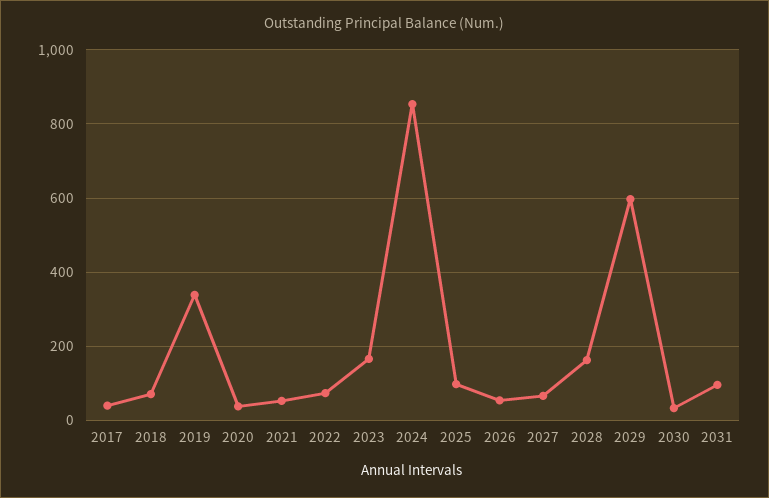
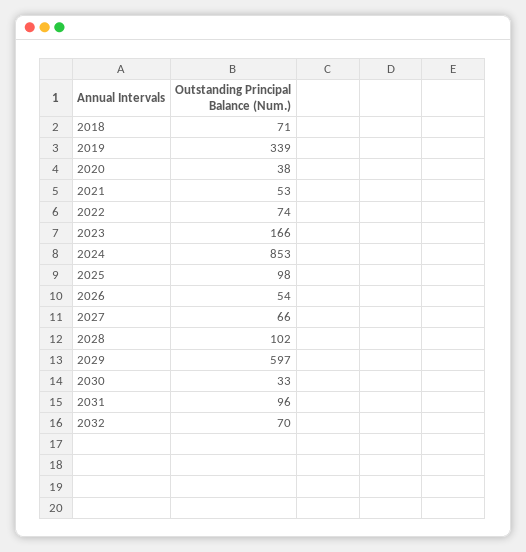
2017: 40 -> none
2028: 160 -> 102
2032: none -> 70

